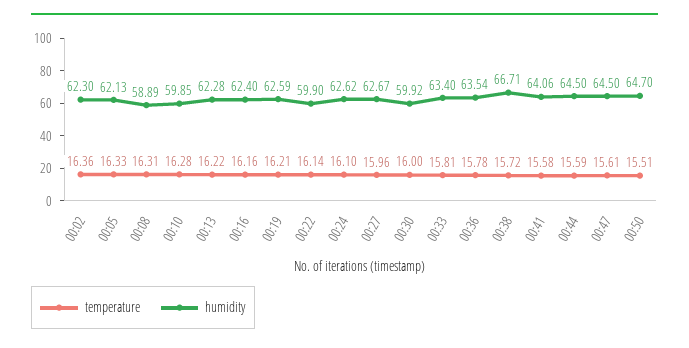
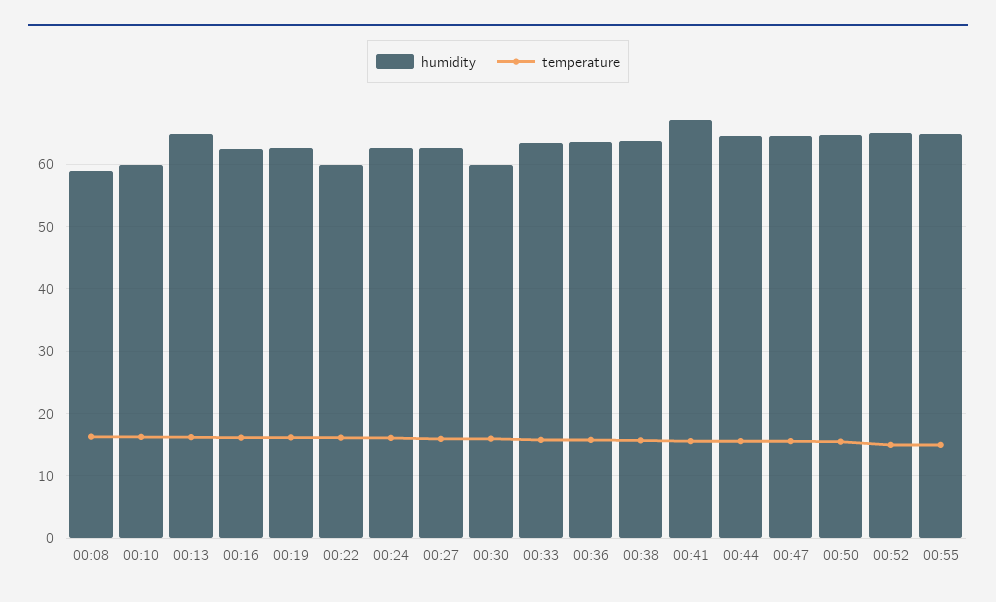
temperature, 00:02: 16.36 -> none
humidity, 00:02: 62.3 -> none
temperature, 00:05: 16.33 -> none
humidity, 00:05: 62.13 -> none
humidity, 00:13: 62.28 -> 65
humidity, 00:38: 66.71 -> 64
humidity, 00:41: 64.06 -> 67
humidity, 00:52: none -> 65
temperature, 00:52: none -> 15
humidity, 00:55: none -> 65
temperature, 00:55: none -> 15

